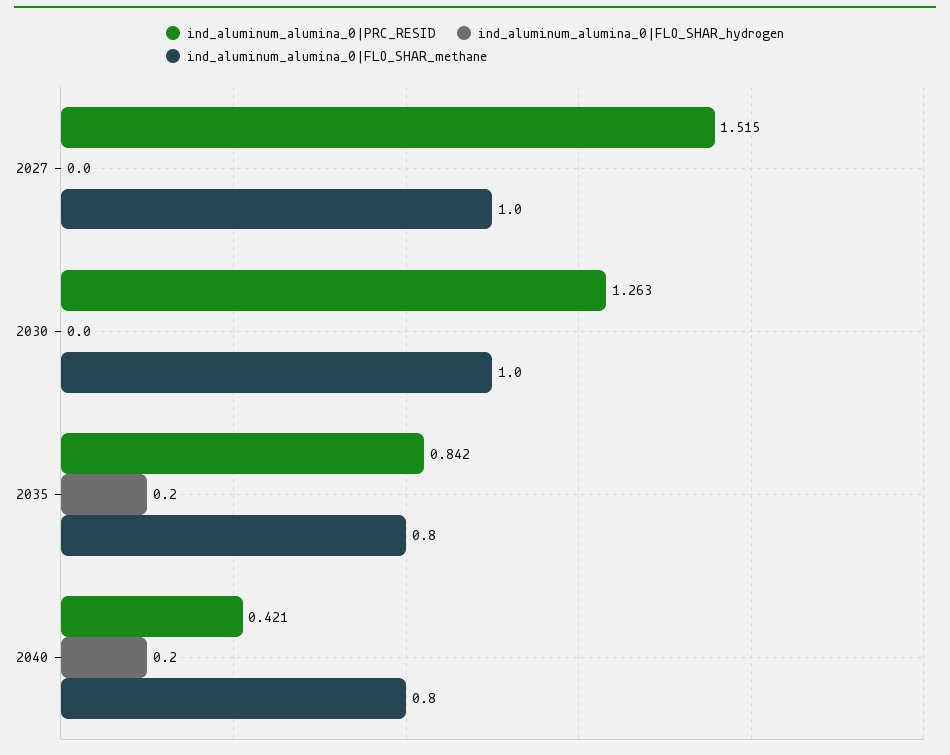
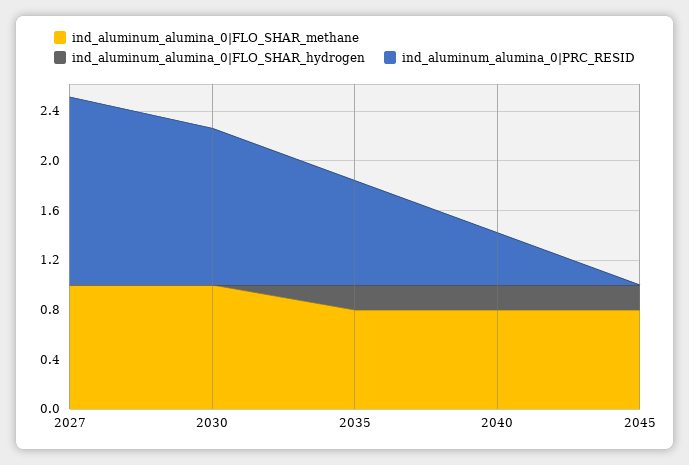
ind_aluminum_alumina_0|FLO_SHAR_methane, 2045: none -> 0.8
ind_aluminum_alumina_0|FLO_SHAR_hydrogen, 2045: none -> 0.2
ind_aluminum_alumina_0|PRC_RESID, 2045: none -> 0

